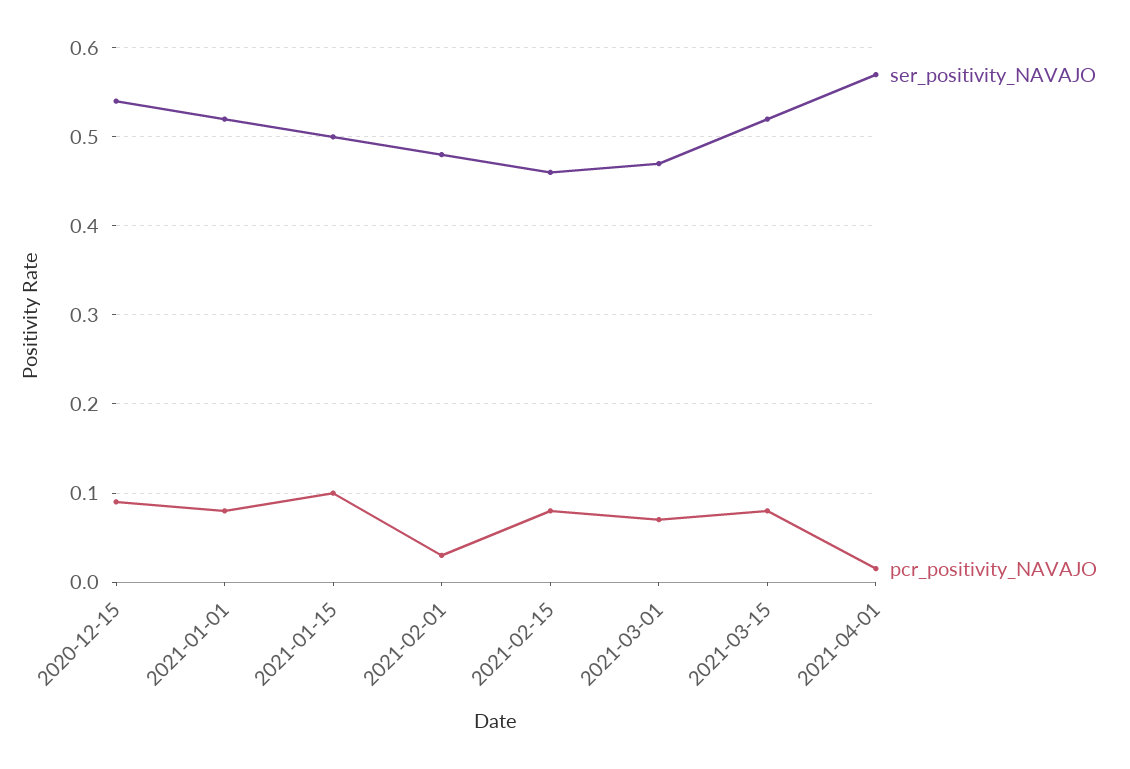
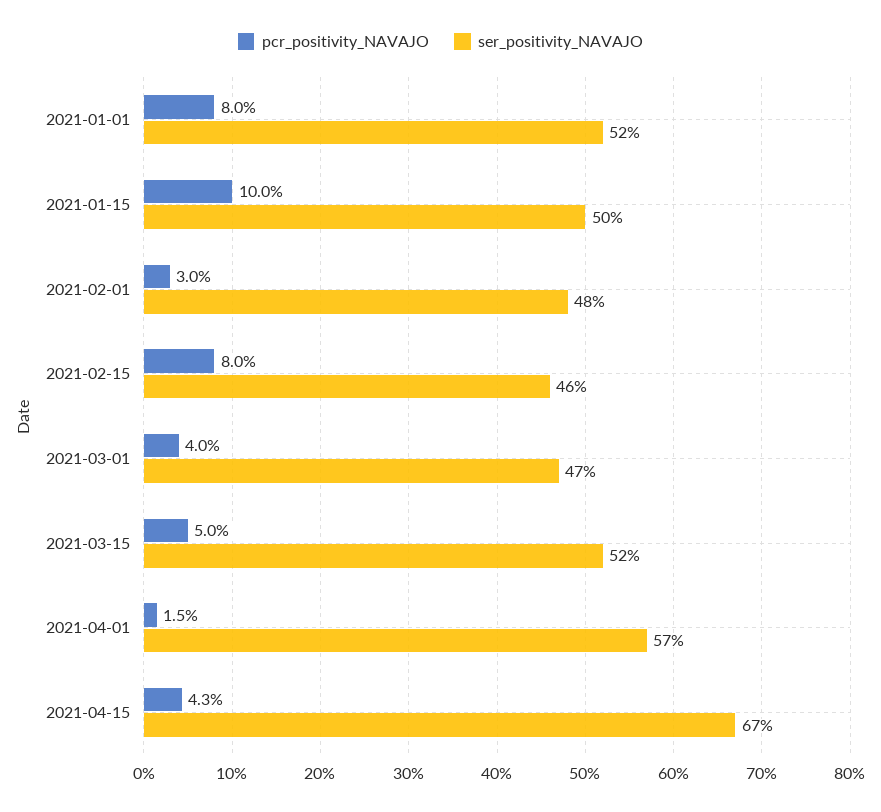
ser_positivity_NAVAJO, 2020-12-15: 0.54 -> none
pcr_positivity_NAVAJO, 2020-12-15: 0.09 -> none
pcr_positivity_NAVAJO, 2021-03-01: 0.07 -> 0.04
pcr_positivity_NAVAJO, 2021-03-15: 0.08 -> 0.05
pcr_positivity_NAVAJO, 2021-04-15: none -> 0.043
ser_positivity_NAVAJO, 2021-04-15: none -> 0.67

